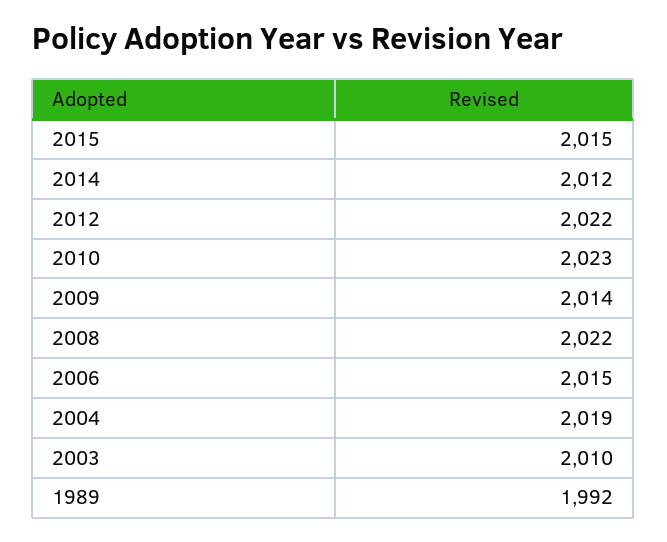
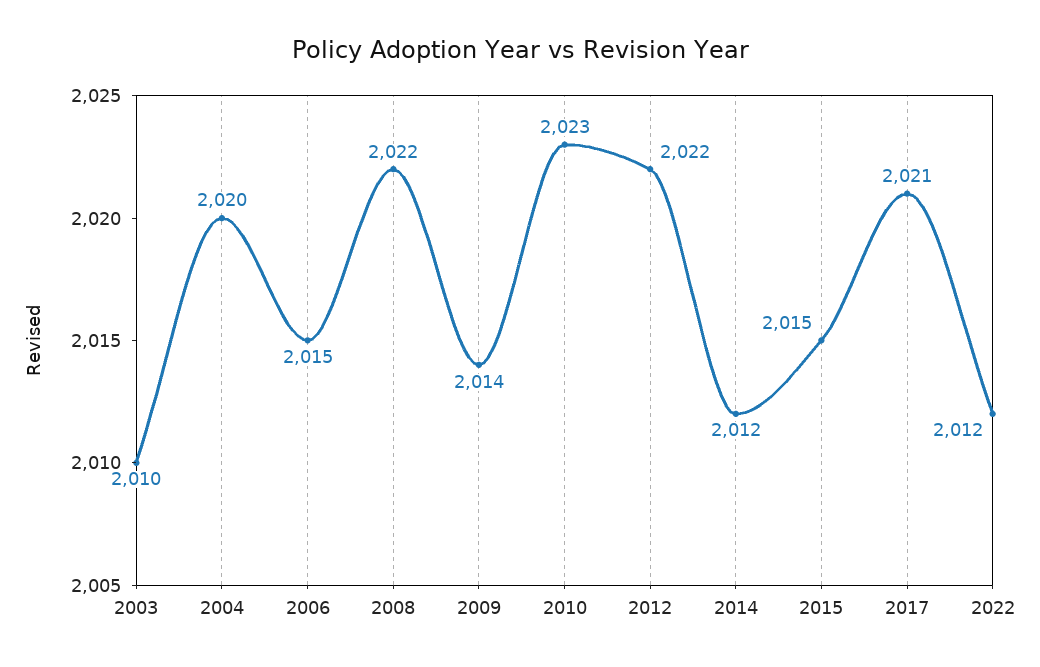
2004: 2019 -> 2020
1989: 1992 -> none
2017: none -> 2021
2022: none -> 2012

